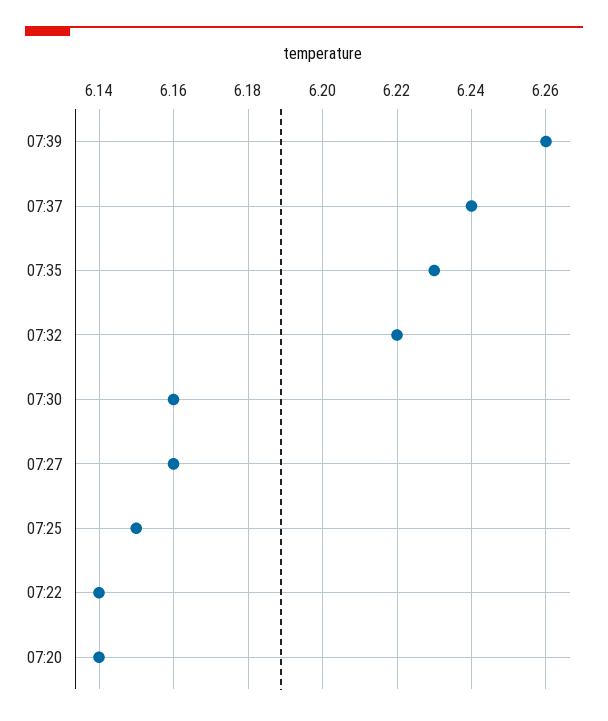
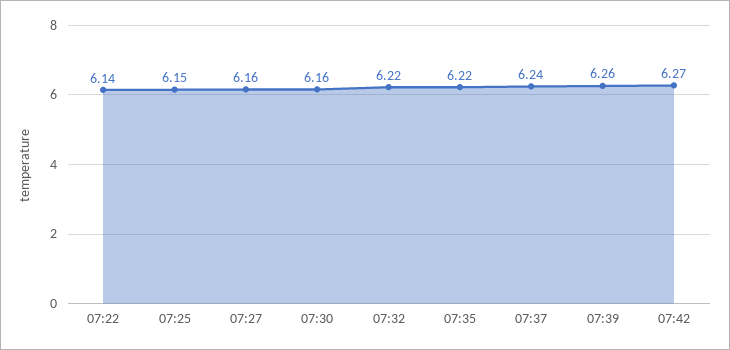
07:35: 6.23 -> 6.22
07:20: 6.14 -> none
07:42: none -> 6.27

